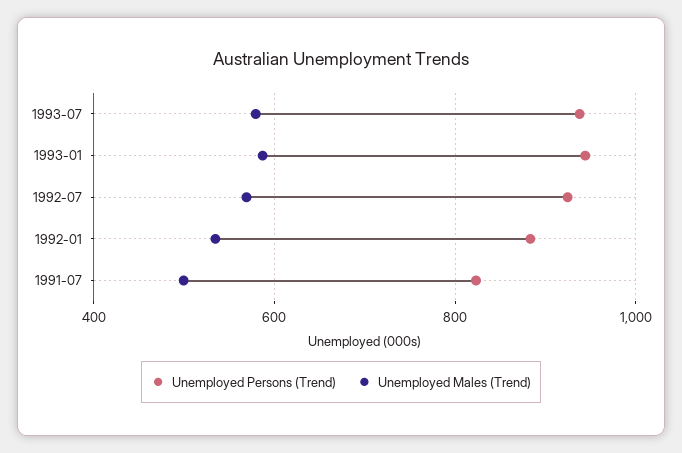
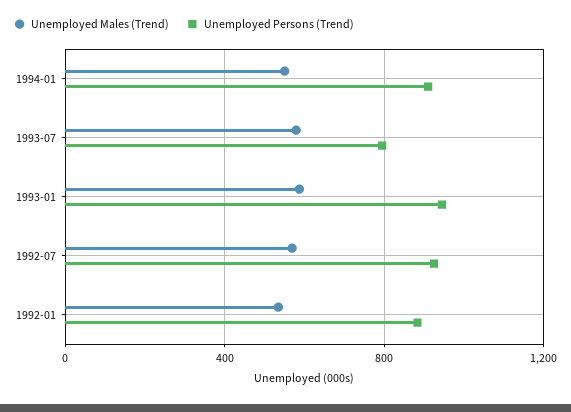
Unemployed Persons (Trend), 1993-07: 940 -> 800
Unemployed Persons (Trend), 1991-07: 820 -> none
Unemployed Males (Trend), 1991-07: 500 -> none
Unemployed Males (Trend), 1994-01: none -> 550
Unemployed Persons (Trend), 1994-01: none -> 900

